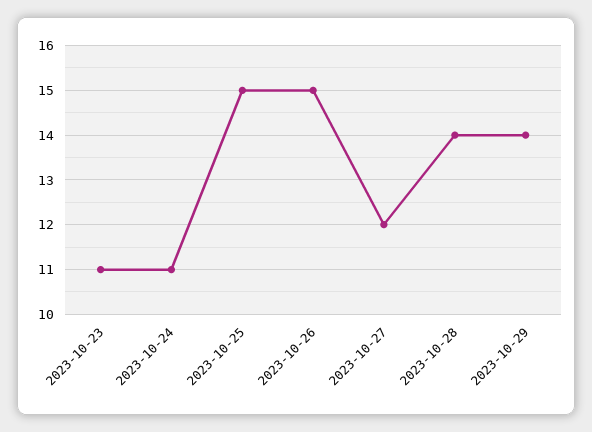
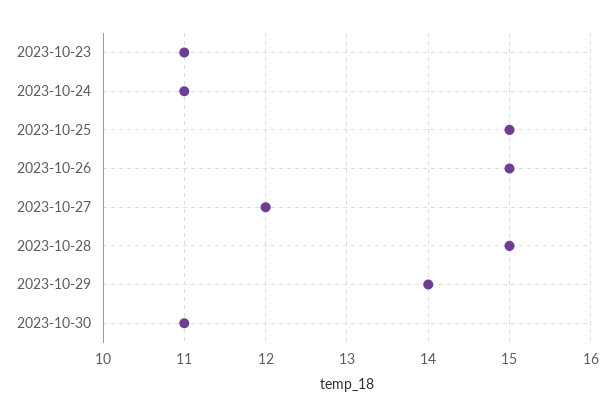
2023-10-28: 14 -> 15
2023-10-30: none -> 11

